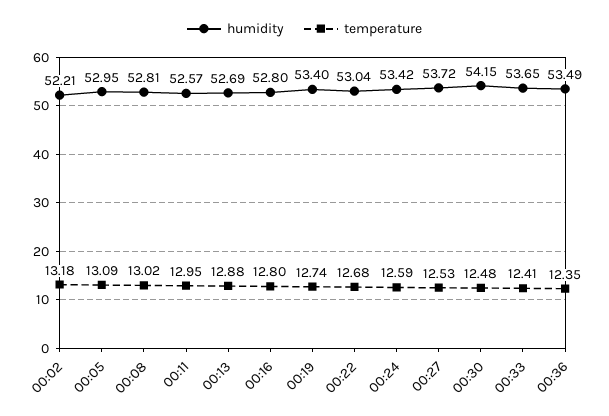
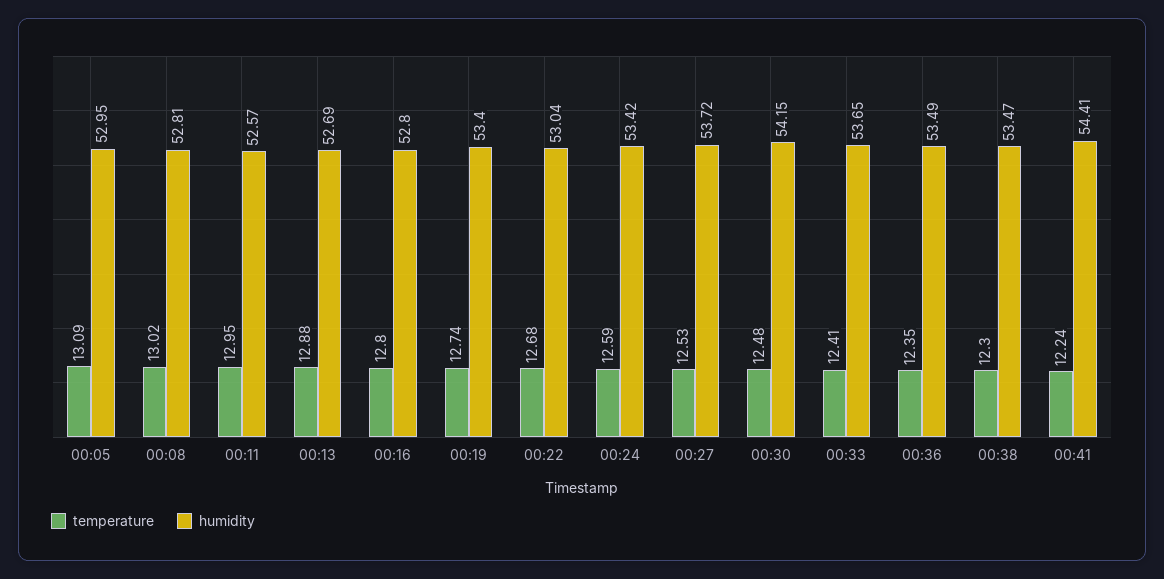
humidity, 00:02: 52.21 -> none
temperature, 00:02: 13.18 -> none
temperature, 00:38: none -> 12.3
humidity, 00:38: none -> 53.47
temperature, 00:41: none -> 12.24
humidity, 00:41: none -> 54.41

